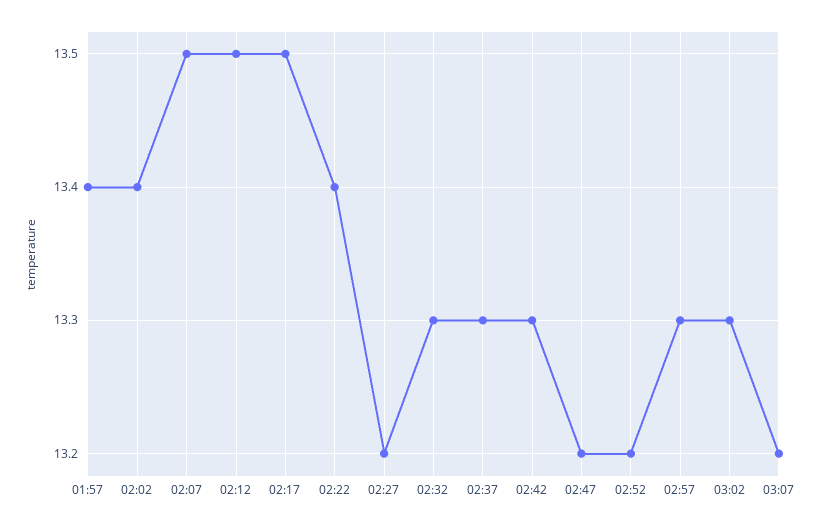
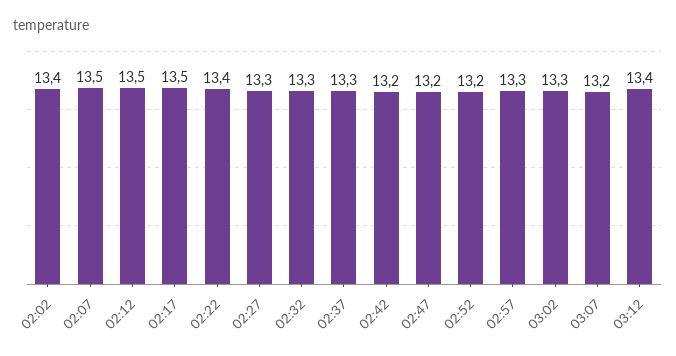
01:57: 13.4 -> none
02:27: 13.2 -> 13.3
02:42: 13.3 -> 13.2
03:12: none -> 13.4

